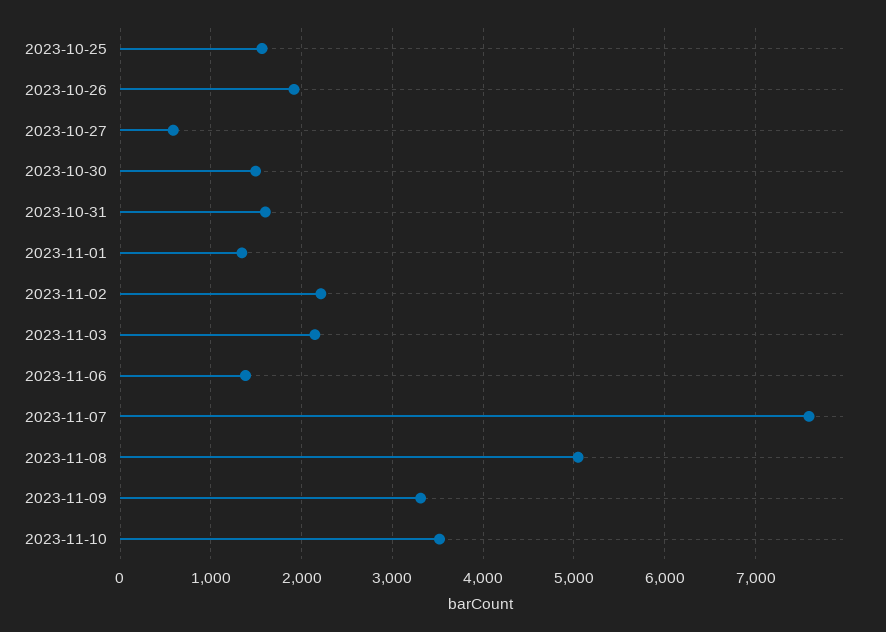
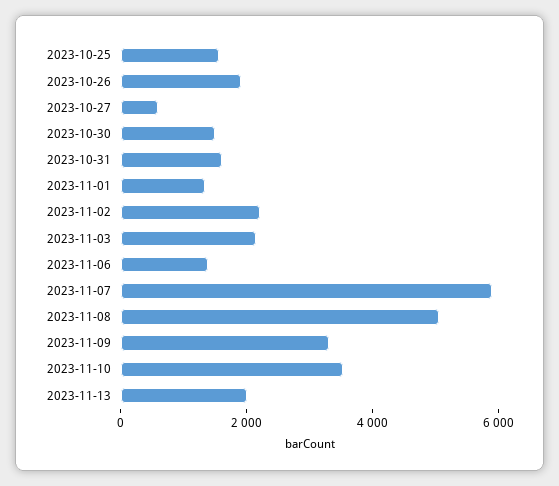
2023-11-07: 7600 -> 6000
2023-11-13: none -> 2000

